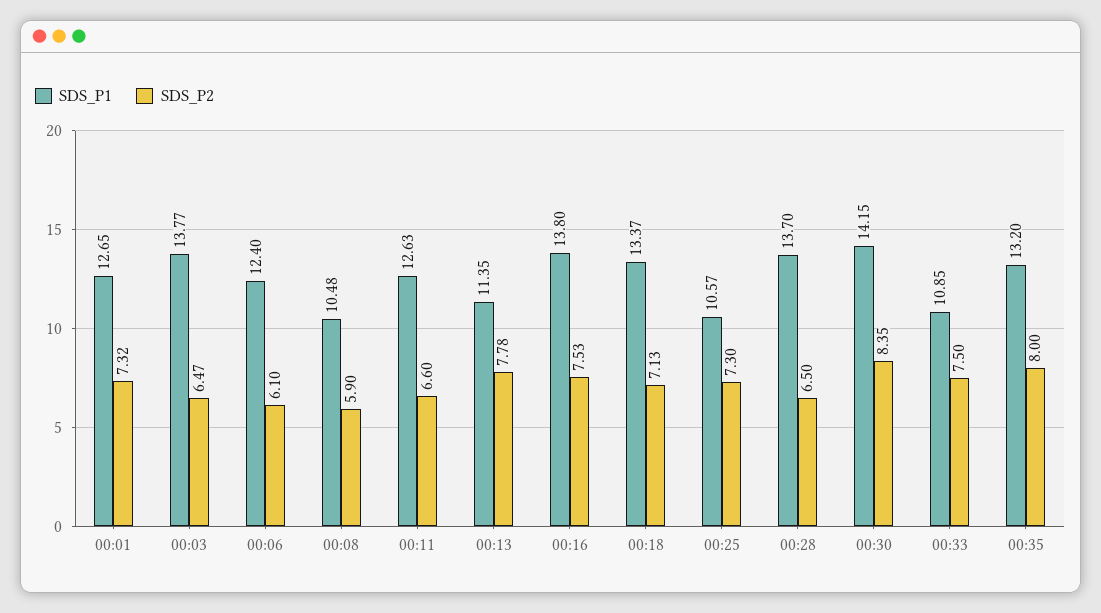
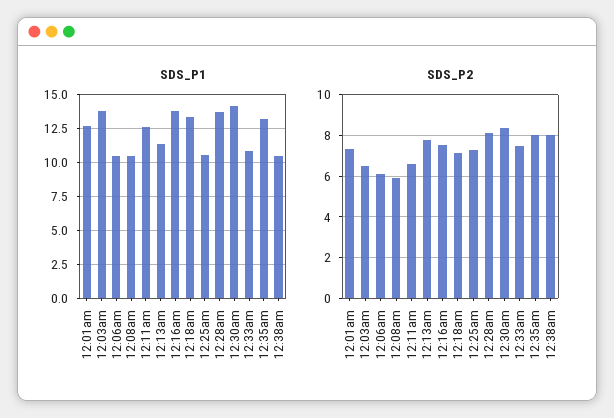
SDS_P1, 00:06: 12.4 -> 10.5
SDS_P2, 00:28: 6.5 -> 8
SDS_P1, 12:38am: none -> 10.5
SDS_P2, 12:38am: none -> 8

